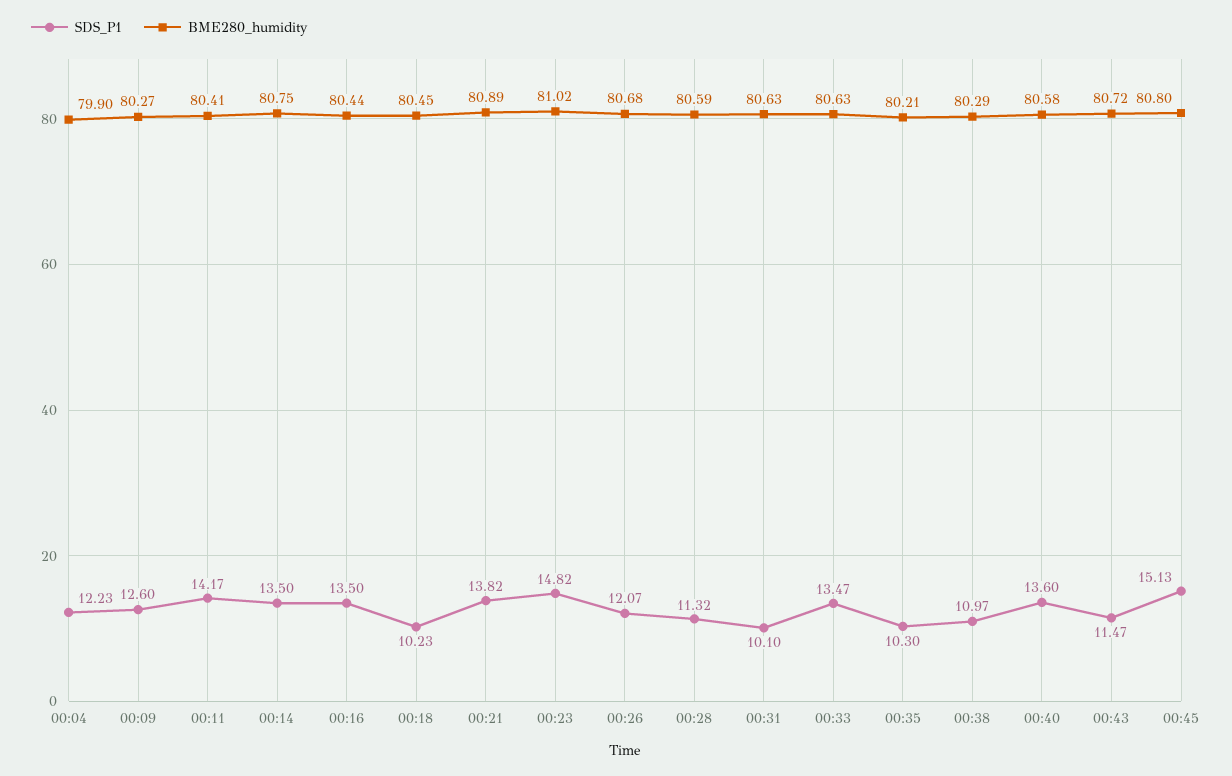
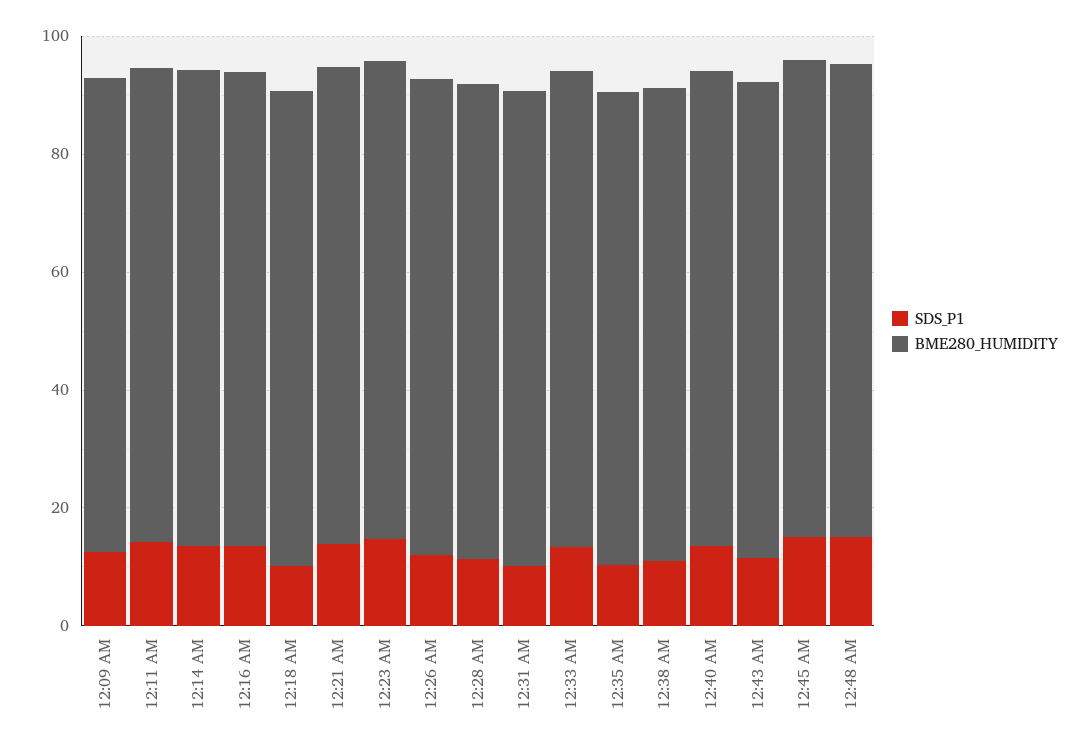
SDS_P1, 00:04: 12.23 -> none
BME280_humidity, 00:04: 79.9 -> none
SDS_P1, 12:48 AM: none -> 15
BME280_humidity, 12:48 AM: none -> 80

